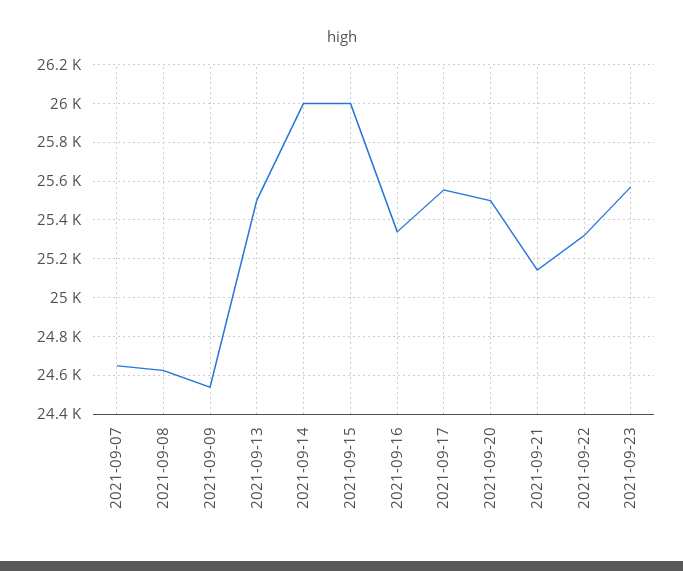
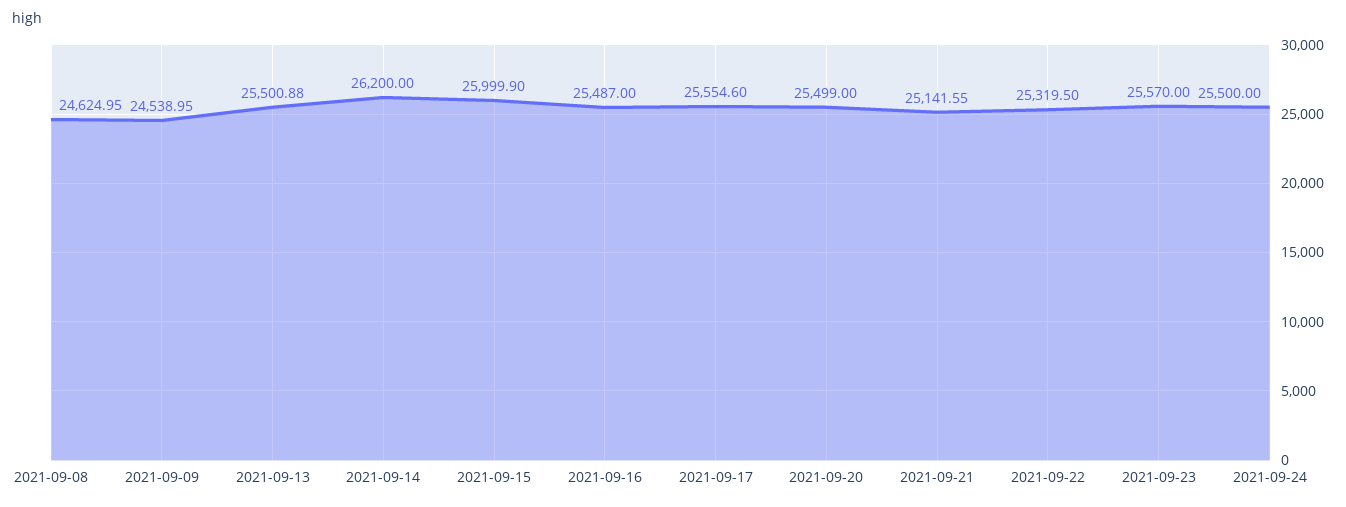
2021-09-07: 24650 -> none
2021-09-14: 26000 -> 26200
2021-09-16: 25350 -> 25487
2021-09-24: none -> 25500

